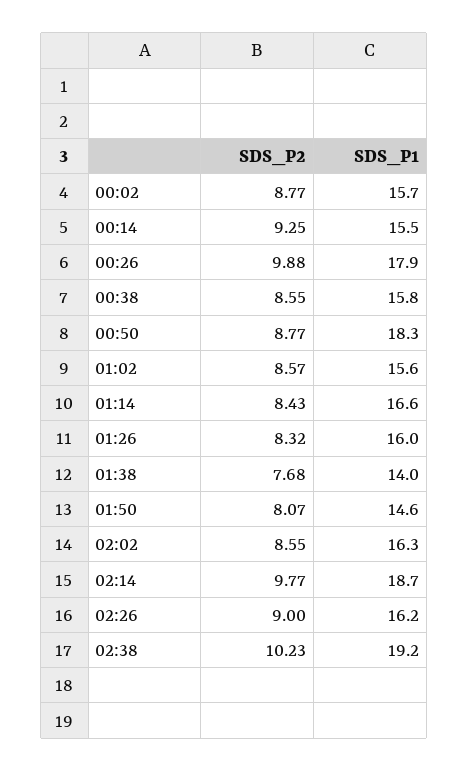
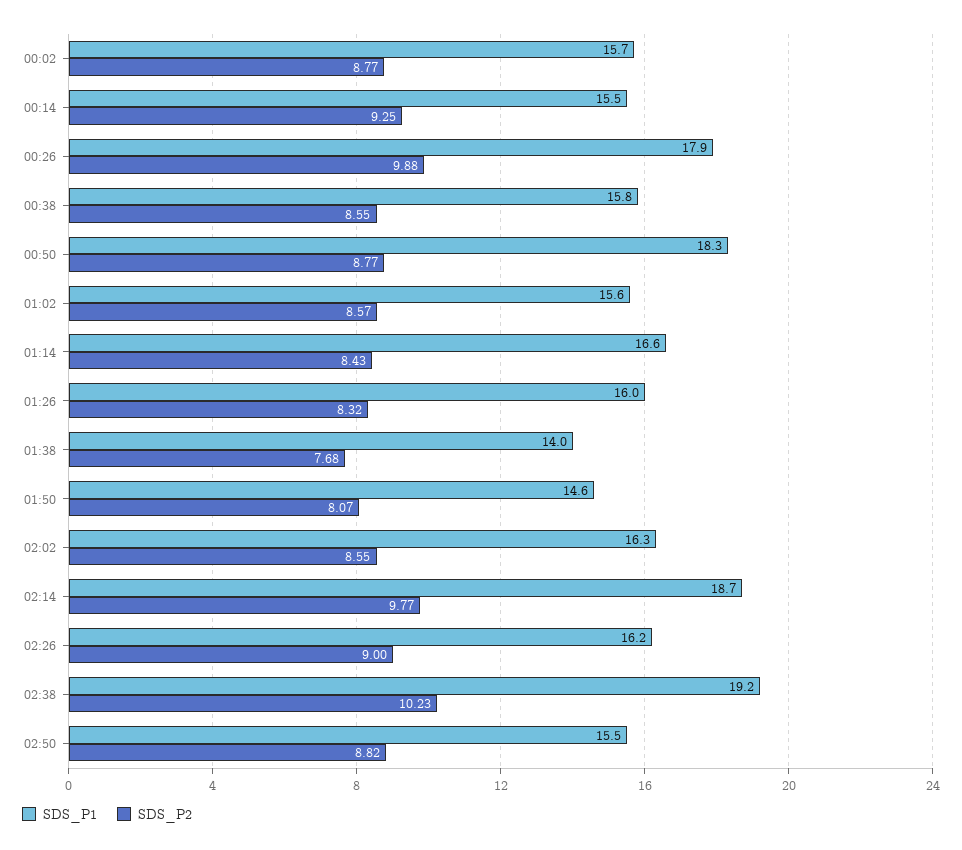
SDS_P1, 02:50: none -> 15.5
SDS_P2, 02:50: none -> 8.82

